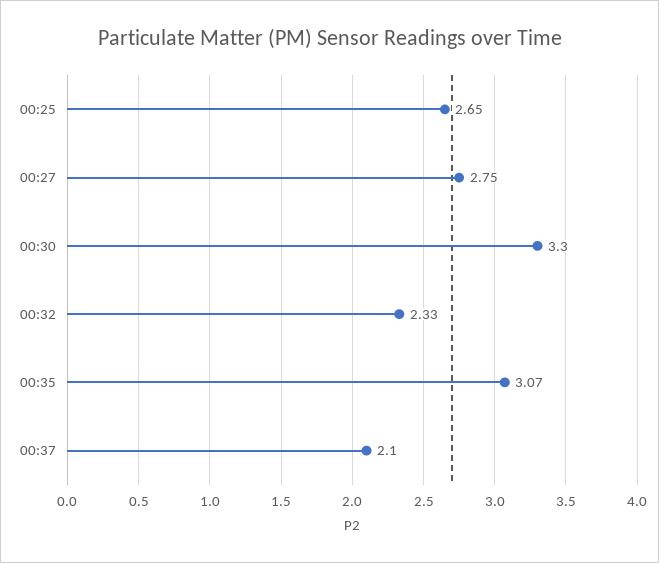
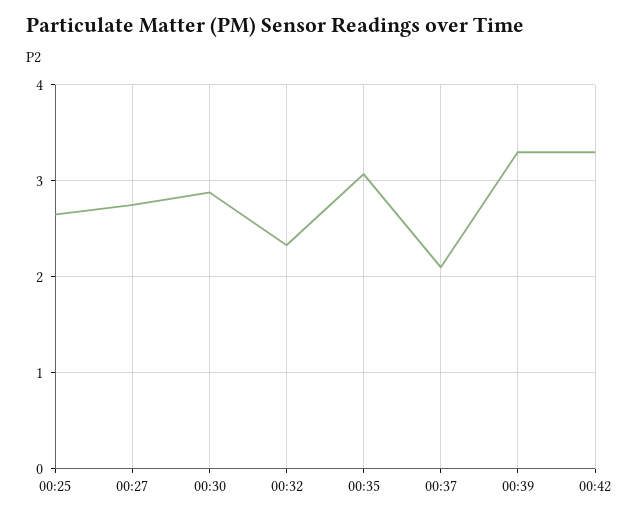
00:30: 3.3 -> 2.9
00:39: none -> 3.3
00:42: none -> 3.3

